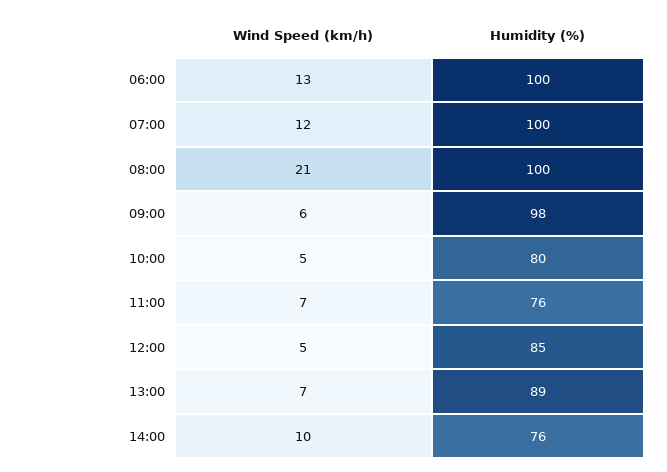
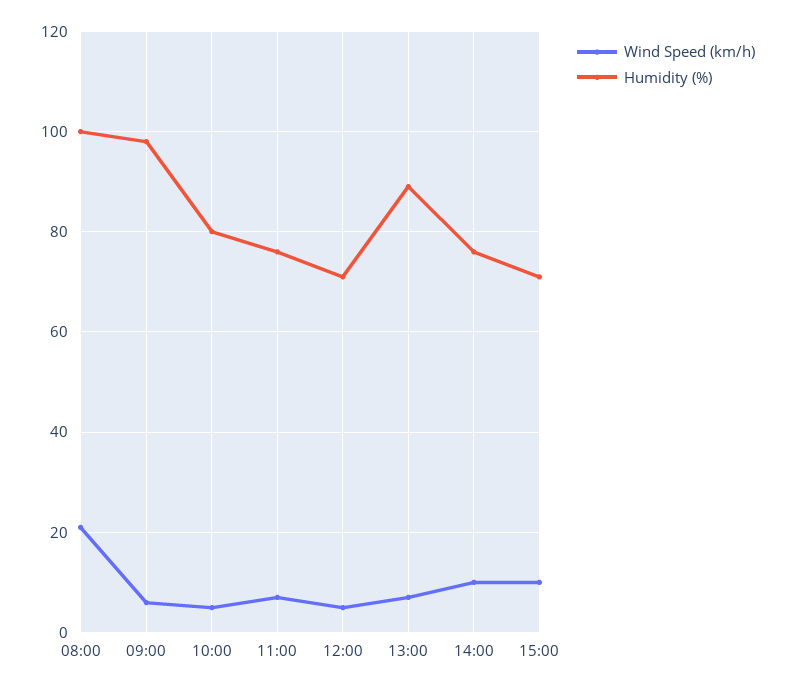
Wind Speed (km/h), 06:00: 13 -> none
Humidity (%), 06:00: 100 -> none
Wind Speed (km/h), 07:00: 12 -> none
Humidity (%), 07:00: 100 -> none
Humidity (%), 12:00: 85 -> 70
Wind Speed (km/h), 15:00: none -> 10
Humidity (%), 15:00: none -> 70

